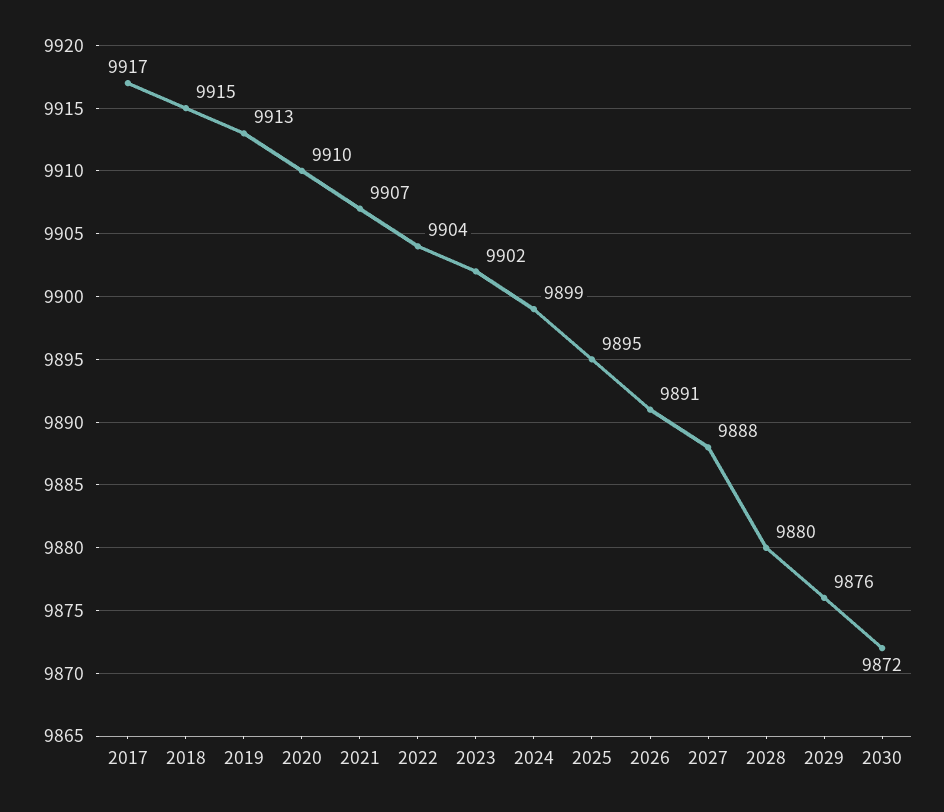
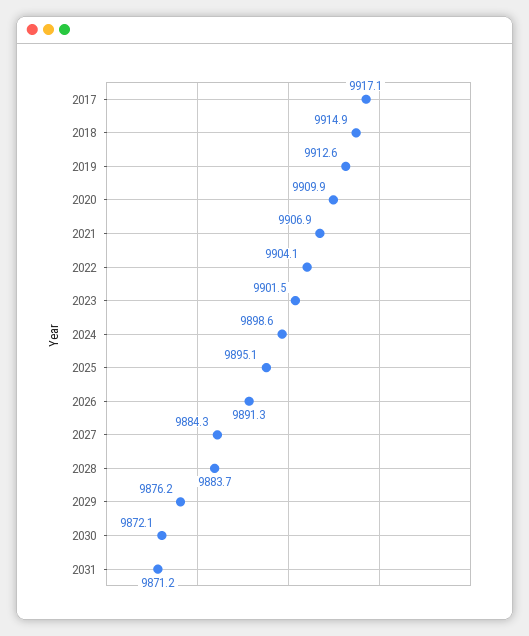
2027: 9888 -> 9884.3
2028: 9880 -> 9883.7
2031: none -> 9871.2

